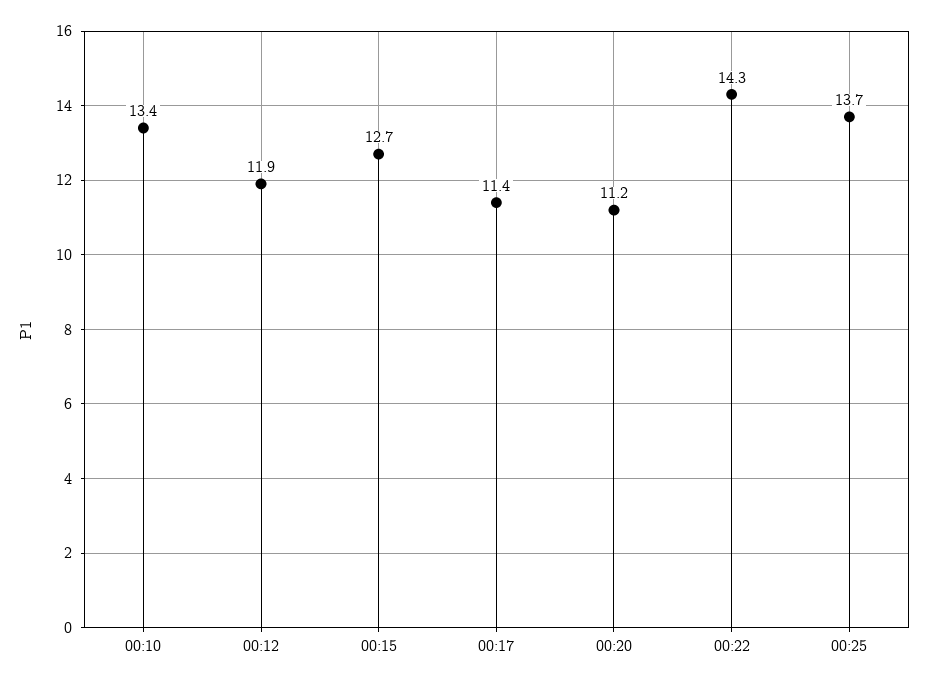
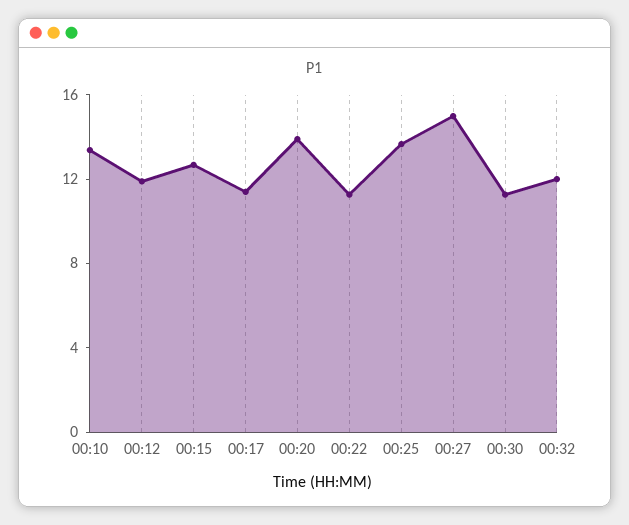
00:20: 11.2 -> 14
00:22: 14.3 -> 11
00:27: none -> 15
00:30: none -> 11
00:32: none -> 12

